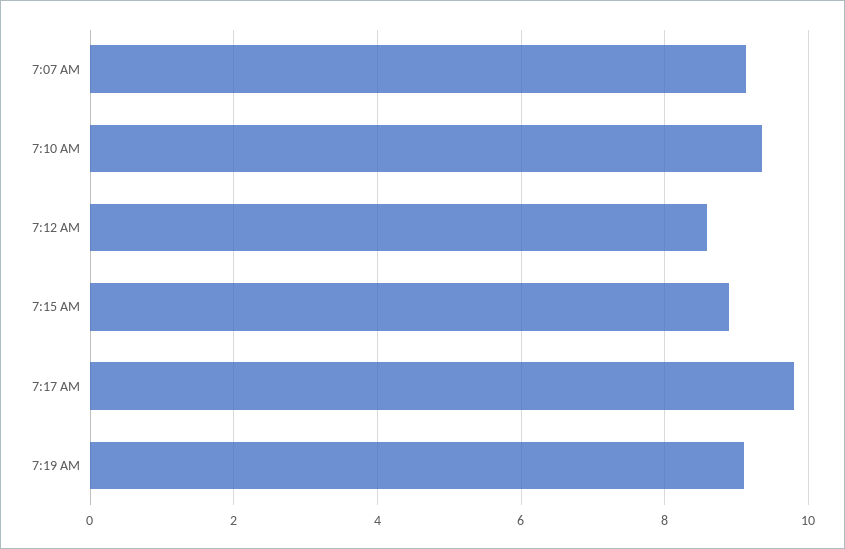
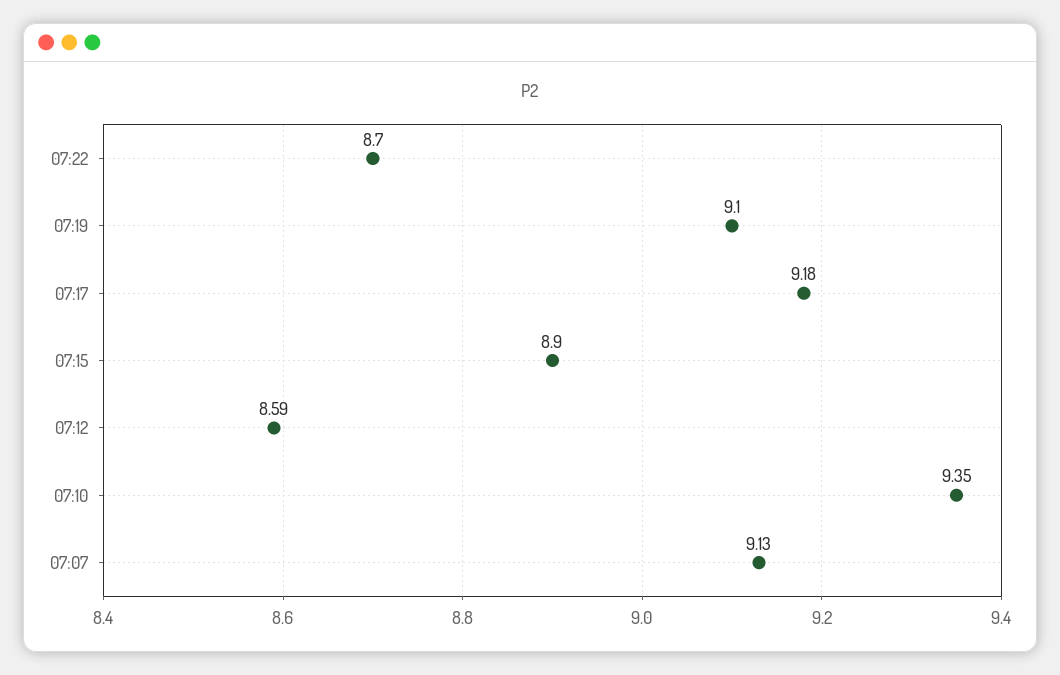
7:17 AM: 9.8 -> 9.18
07:22: none -> 8.7

